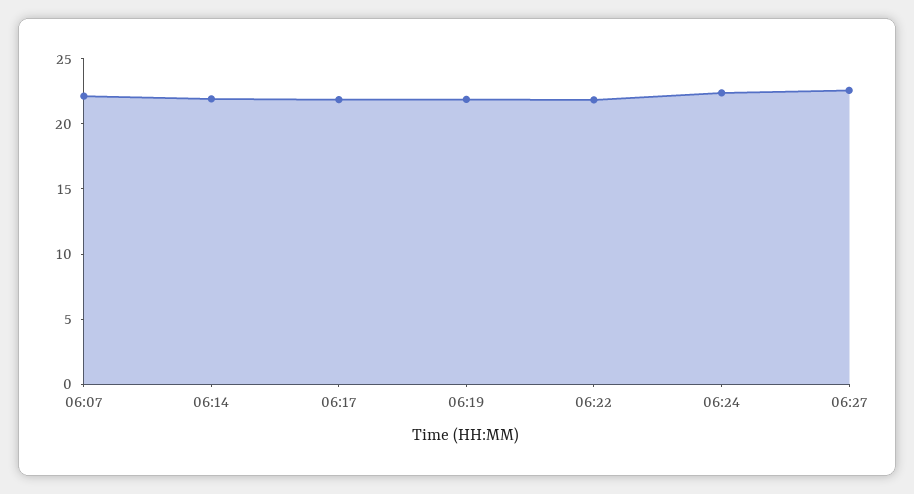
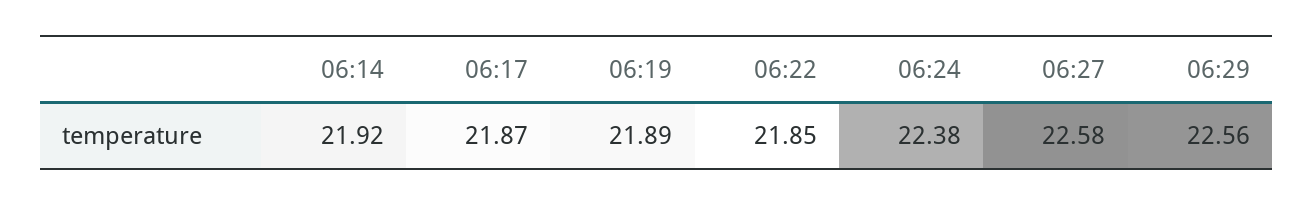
06:07: 22 -> none
06:29: none -> 22.56

